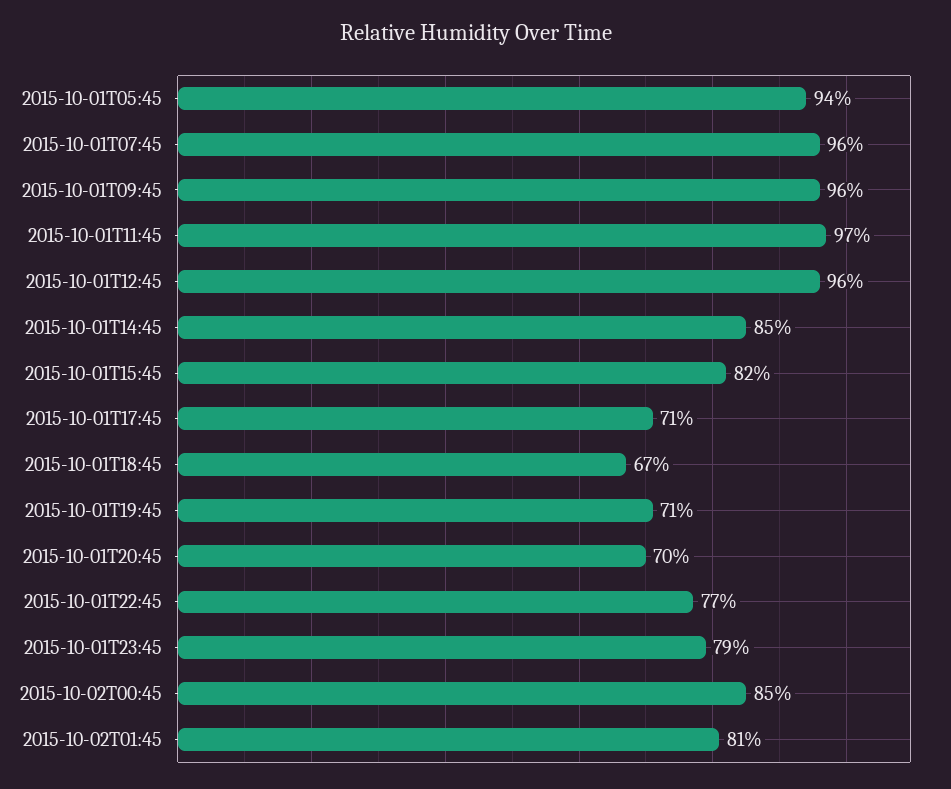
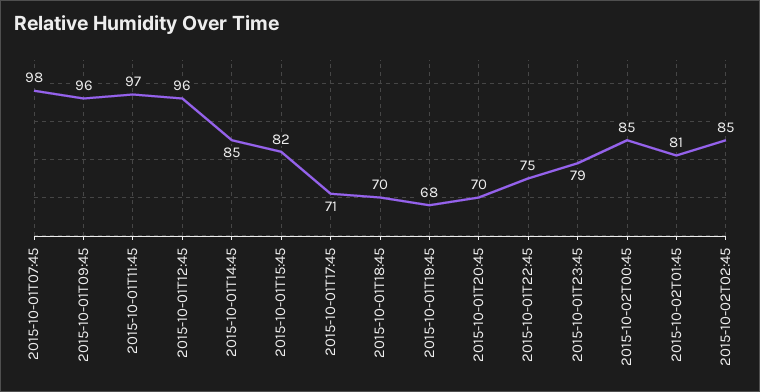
2015-10-01T05:45: 94 -> none
2015-10-01T07:45: 96 -> 98
2015-10-01T18:45: 67 -> 70
2015-10-01T19:45: 71 -> 68
2015-10-01T22:45: 77 -> 75
2015-10-02T02:45: none -> 85

